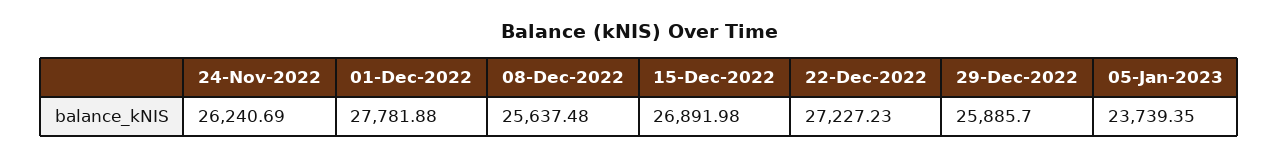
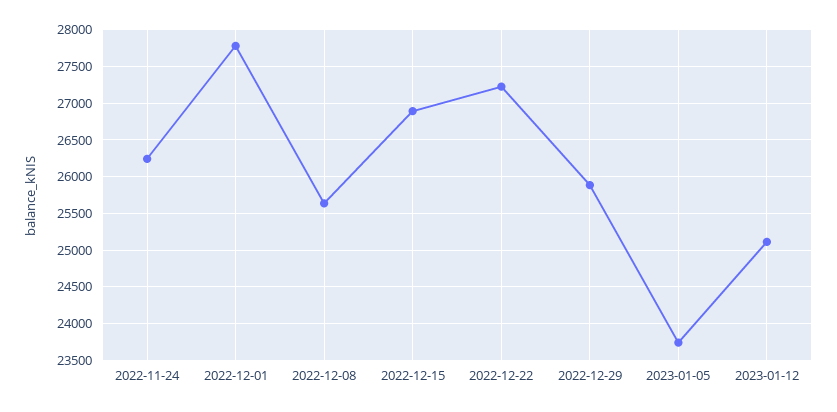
2023-01-12: none -> 25100

